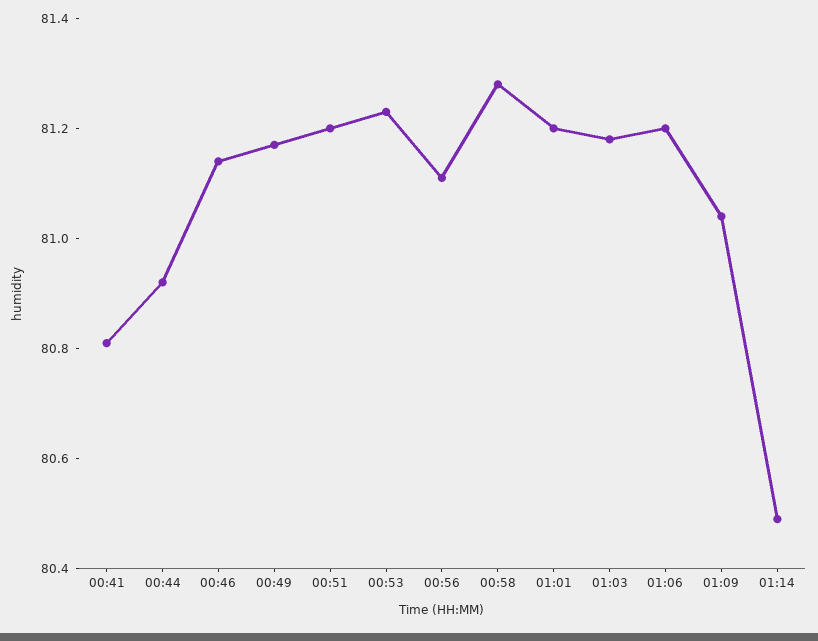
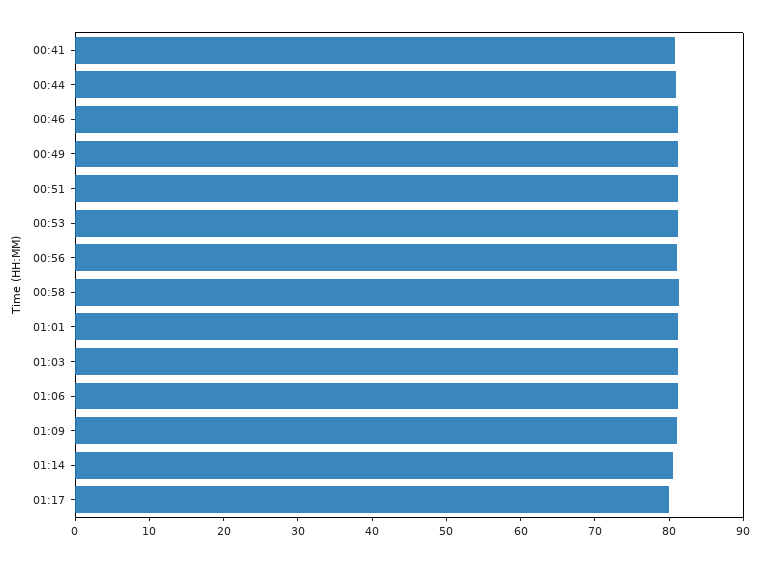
01:17: none -> 80

